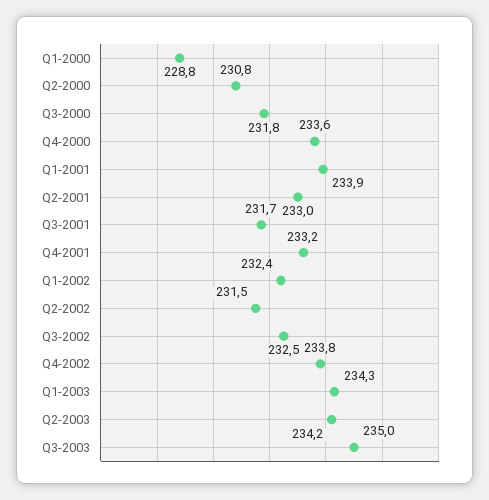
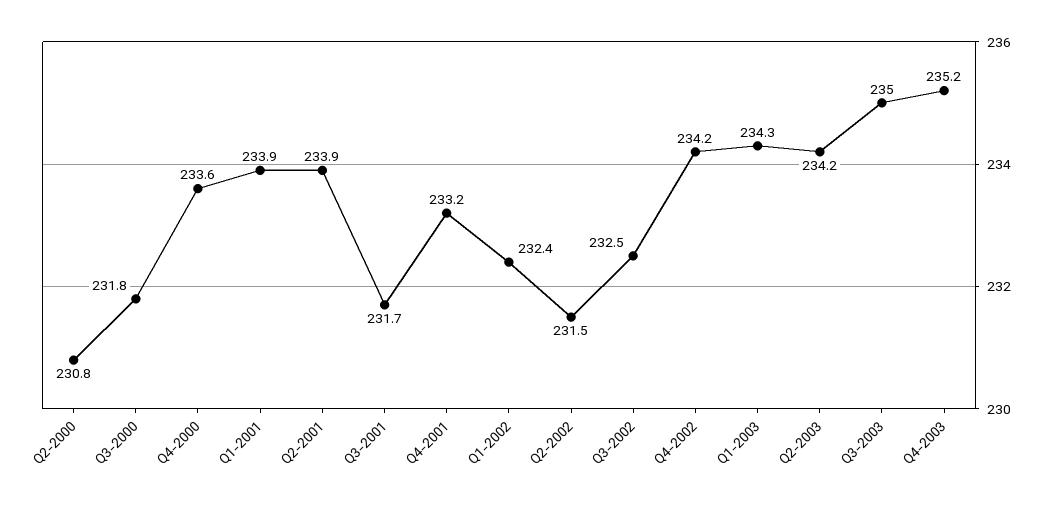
Q1-2000: 228.8 -> none
Q2-2001: 233 -> 233.9
Q4-2002: 233.8 -> 234.2
Q4-2003: none -> 235.2

